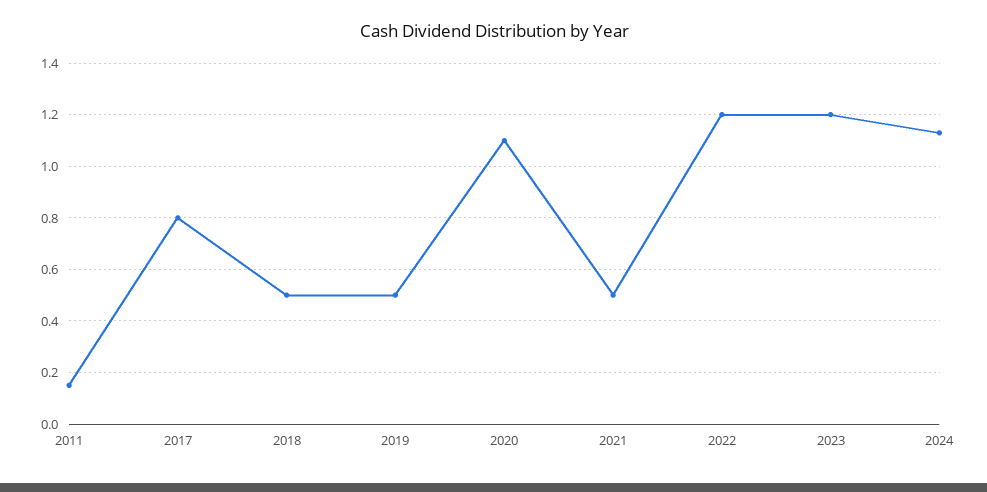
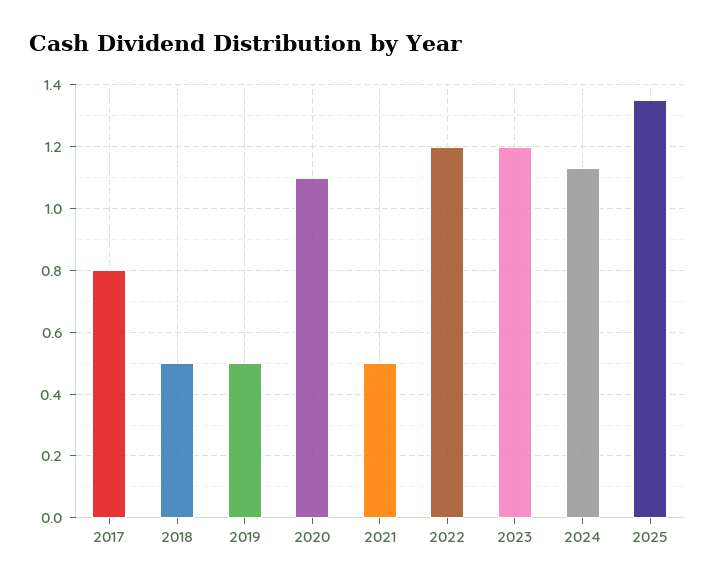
2011: 0.15 -> none
2025: none -> 1.35

